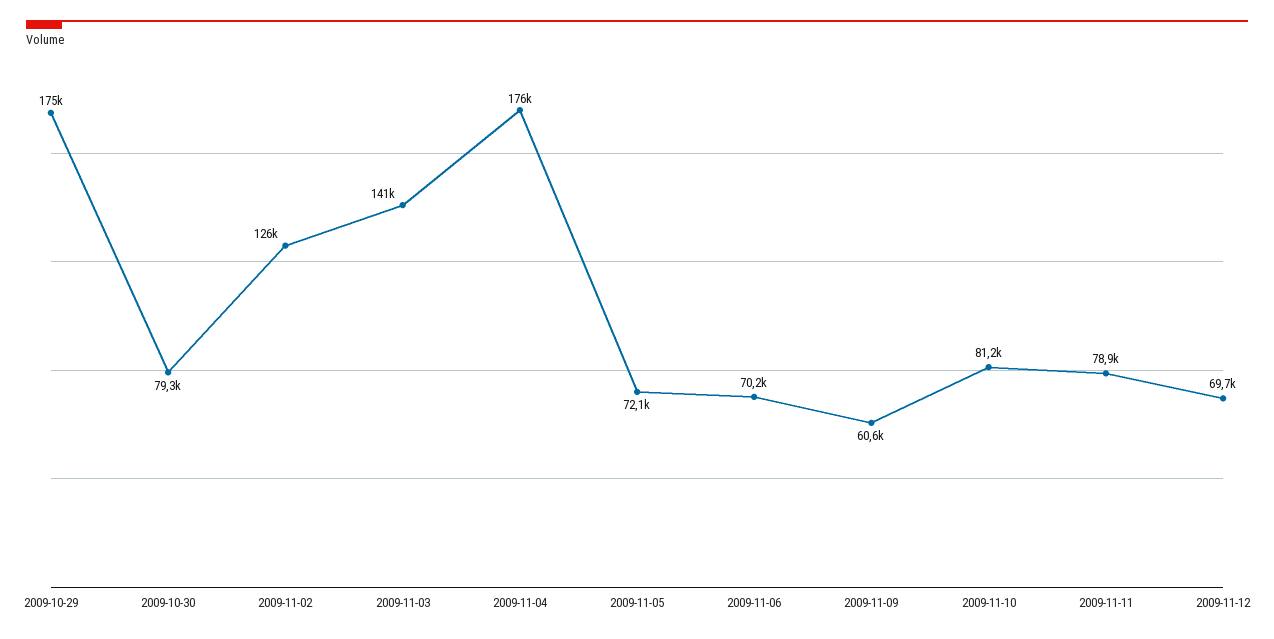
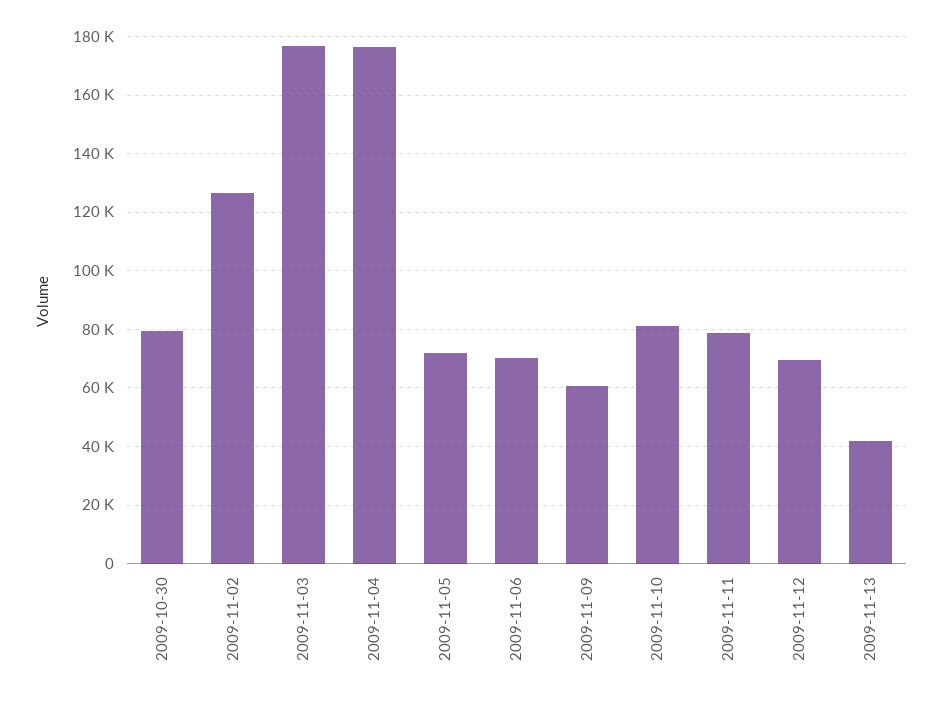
2009-10-29: 175000 -> none
2009-11-03: 141000 -> 177500
2009-11-13: none -> 42500

